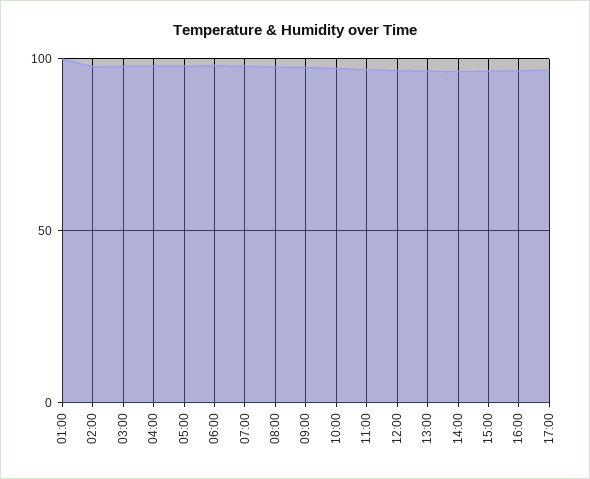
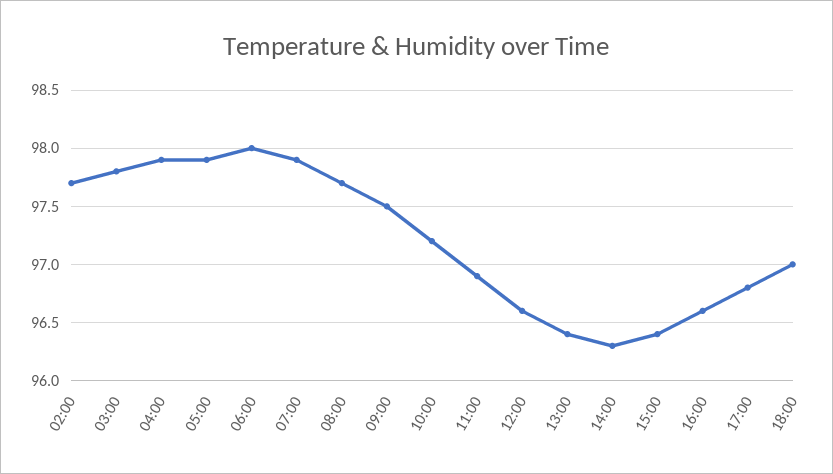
01:00: 100 -> none
18:00: none -> 97

